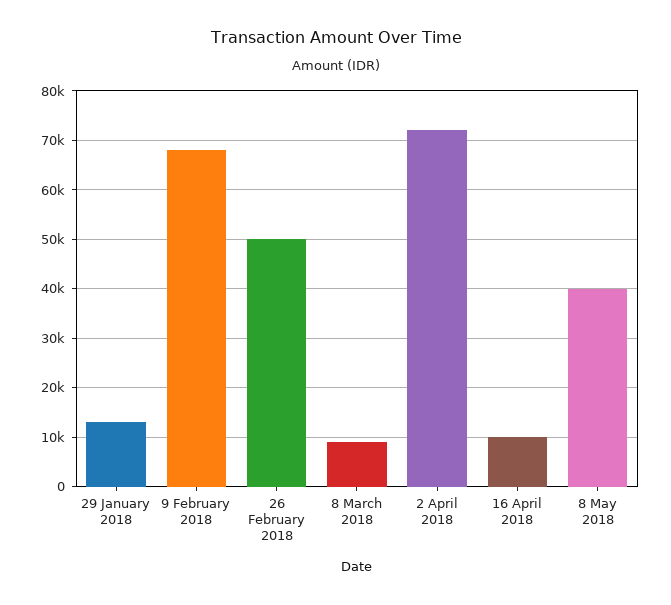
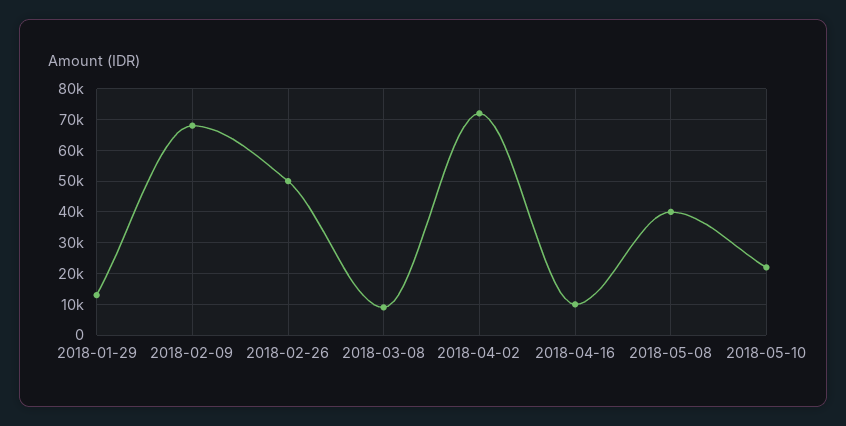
2018-05-10: none -> 22000

